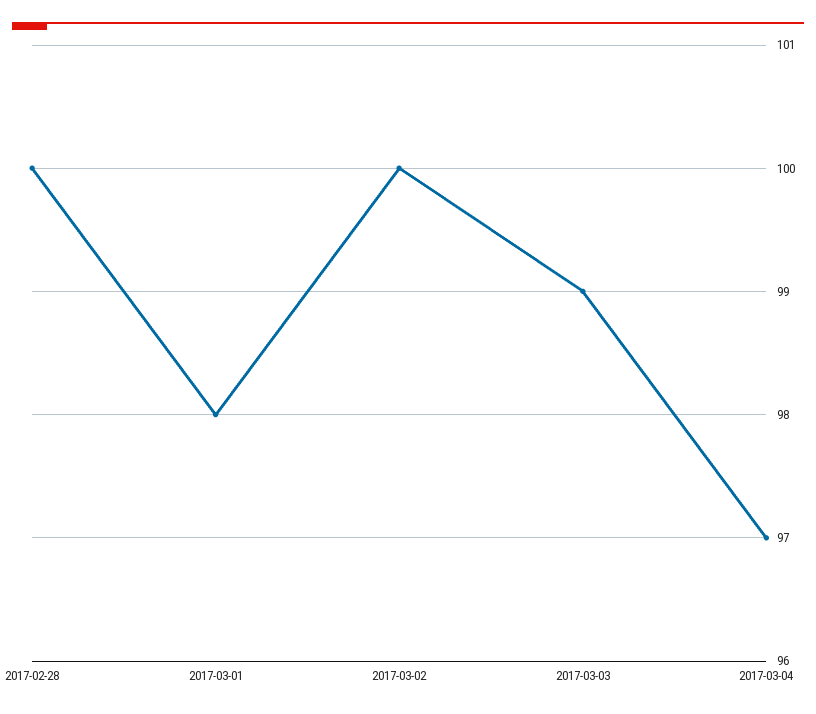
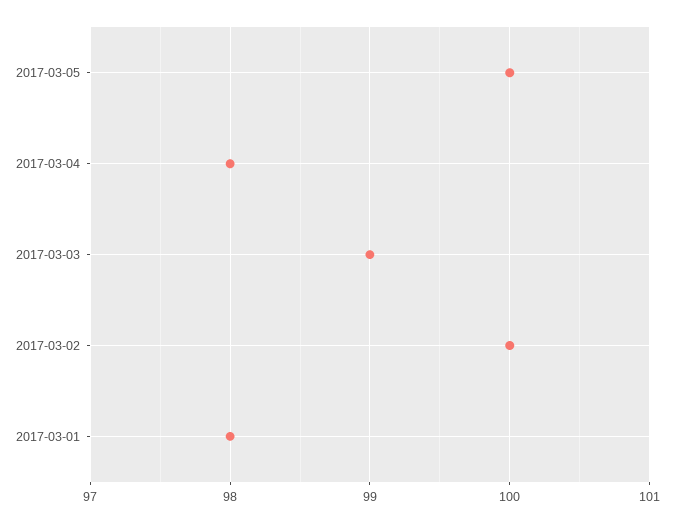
2017-02-28: 100 -> none
2017-03-04: 97 -> 98
2017-03-05: none -> 100

